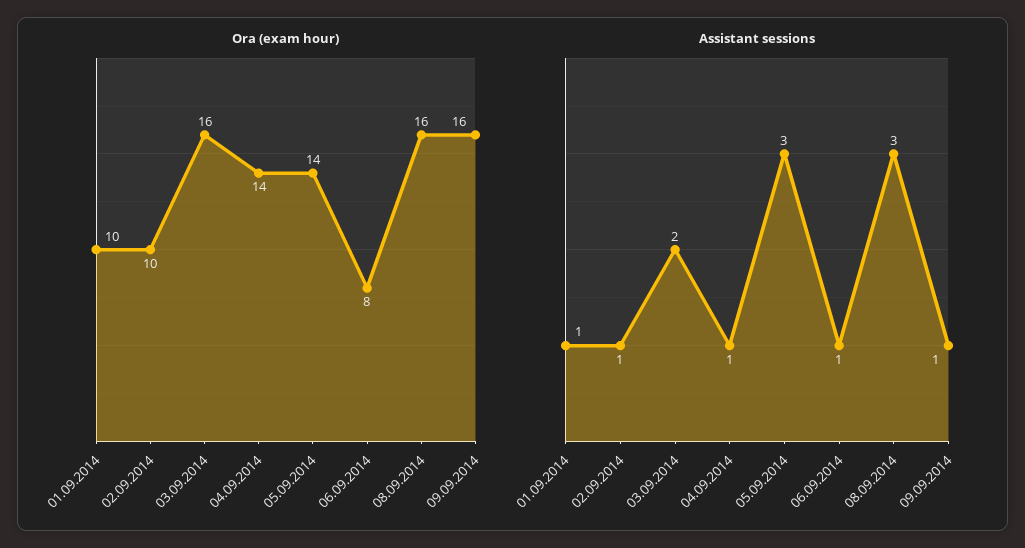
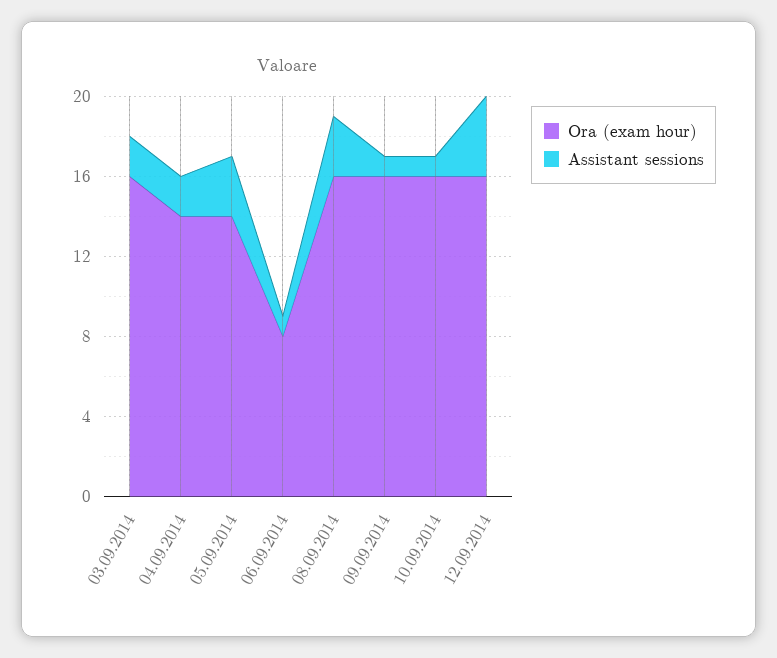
Ora (exam hour), 01.09.2014: 10 -> none
Ora (exam hour), 02.09.2014: 10 -> none
Assistant sessions, 01.09.2014: 1 -> none
Assistant sessions, 02.09.2014: 1 -> none
Assistant sessions, 04.09.2014: 1 -> 2
Ora (exam hour), 10.09.2014: none -> 16
Assistant sessions, 10.09.2014: none -> 1
Ora (exam hour), 12.09.2014: none -> 16
Assistant sessions, 12.09.2014: none -> 4

